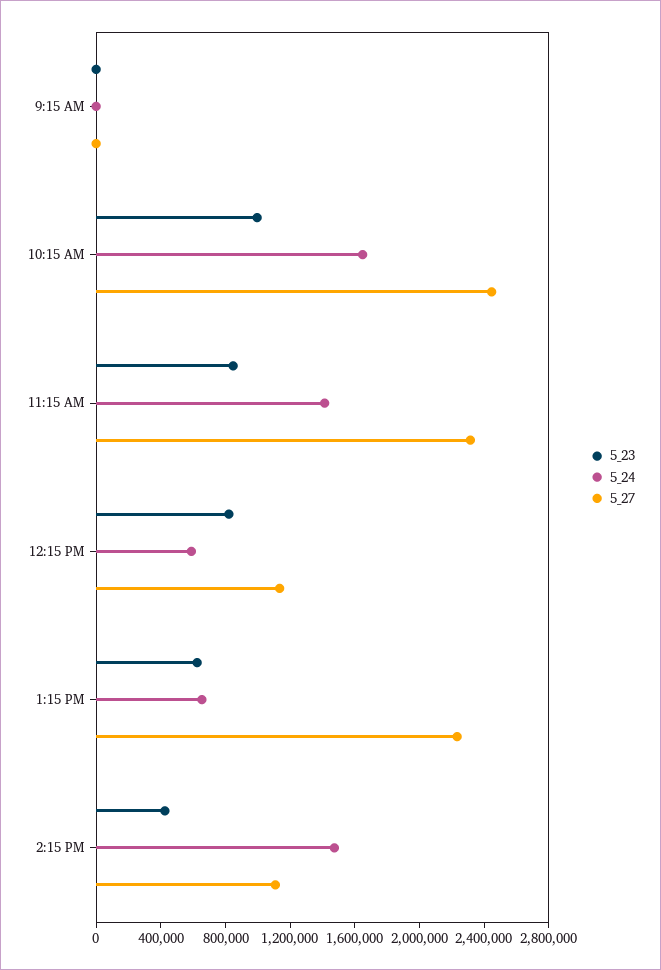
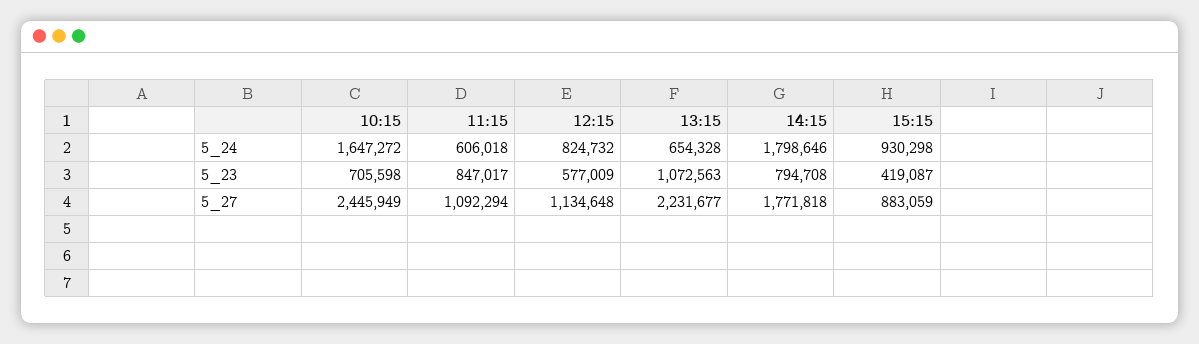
5_23, 9:15 AM: 0 -> none
5_24, 9:15 AM: 0 -> none
5_27, 9:15 AM: 0 -> none
5_23, 10:15 AM: 1000000 -> 705598
5_24, 11:15 AM: 1400000 -> 606018
5_27, 11:15 AM: 2300000 -> 1092294
5_23, 12:15 PM: 800000 -> 577009
5_24, 12:15 PM: 600000 -> 824732
5_23, 1:15 PM: 600000 -> 1072563
5_23, 2:15 PM: 400000 -> 794708
5_24, 2:15 PM: 1500000 -> 1798646
5_27, 2:15 PM: 1100000 -> 1771818
5_24, 15:15: none -> 930298
5_23, 15:15: none -> 419087
5_27, 15:15: none -> 883059

